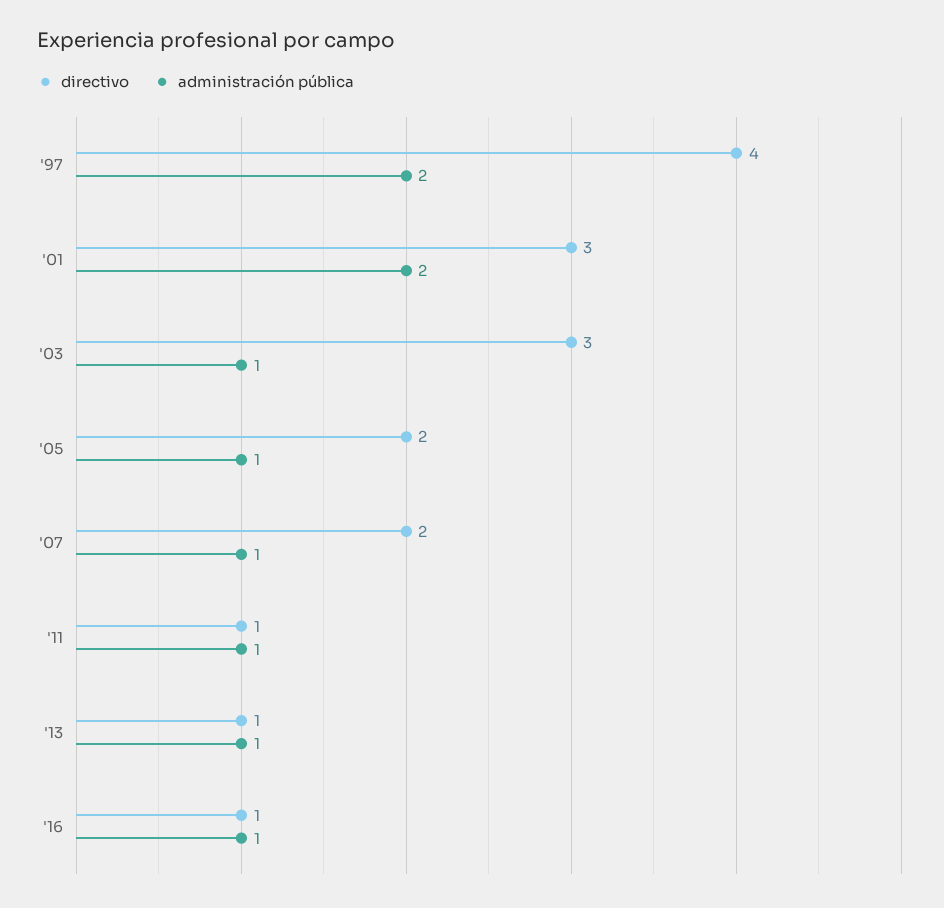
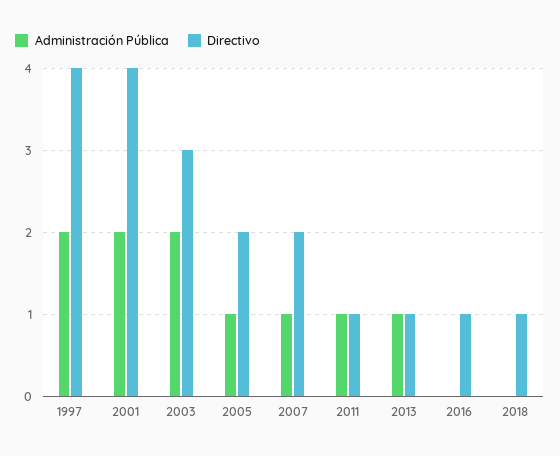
directivo, '01: 3 -> 4
administración pública, '03: 1 -> 2
administración pública, '16: 1 -> 0
administración pública, 2018: none -> 0
directivo, 2018: none -> 1

